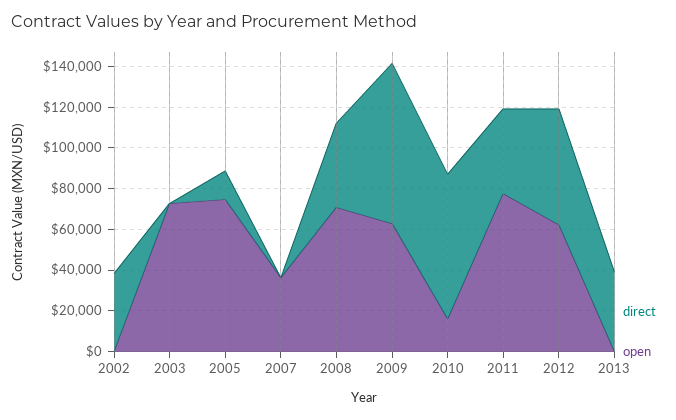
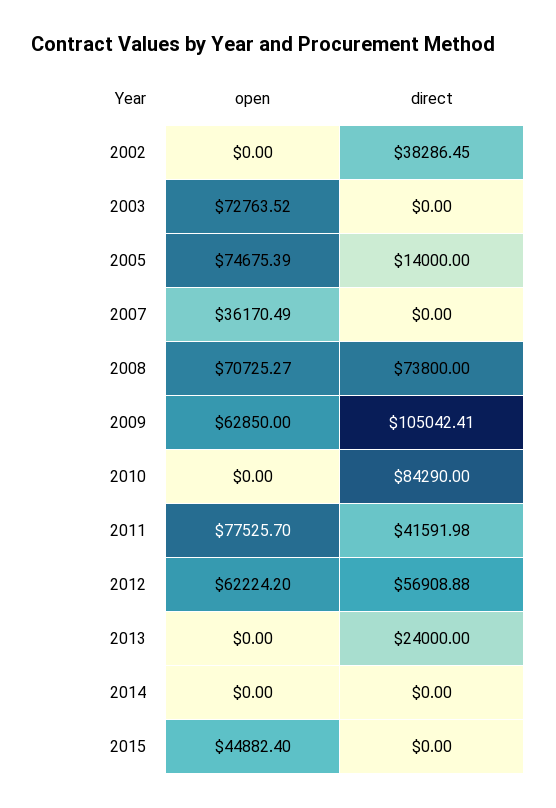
direct, 2008: 40000 -> 73800
direct, 2009: 80000 -> 105042.41
direct, 2010: 70000 -> 84290
open, 2010: 15000 -> 0
direct, 2013: 40000 -> 24000
open, 2014: none -> 0
direct, 2014: none -> 0
open, 2015: none -> 44882.4
direct, 2015: none -> 0

